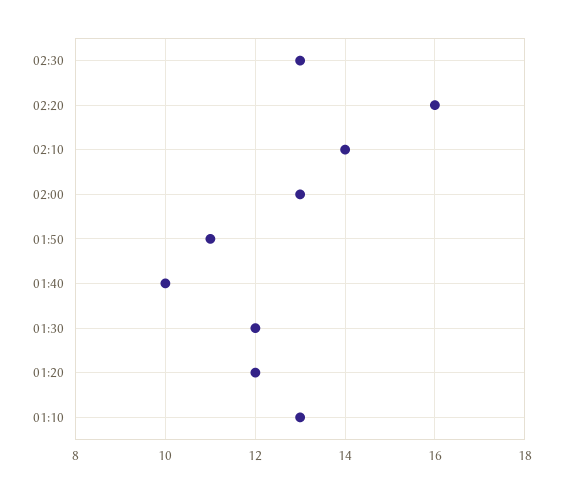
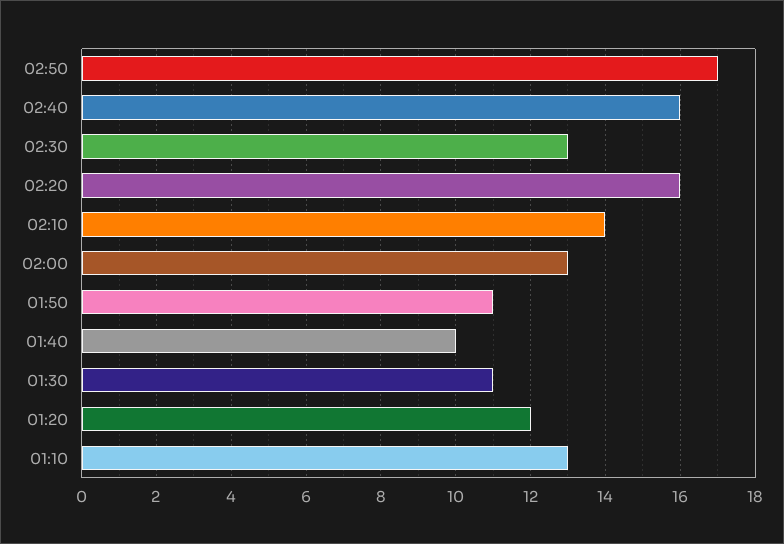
01:30: 12 -> 11
02:50: none -> 17
02:40: none -> 16

